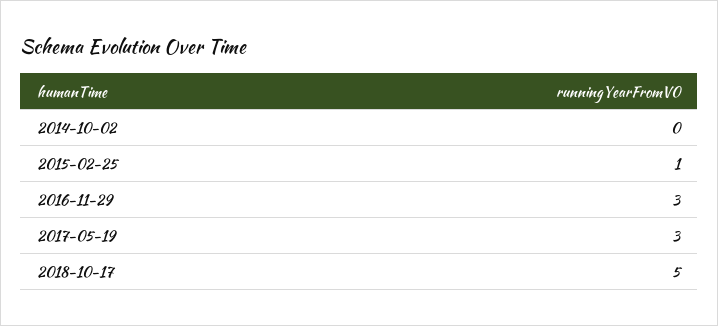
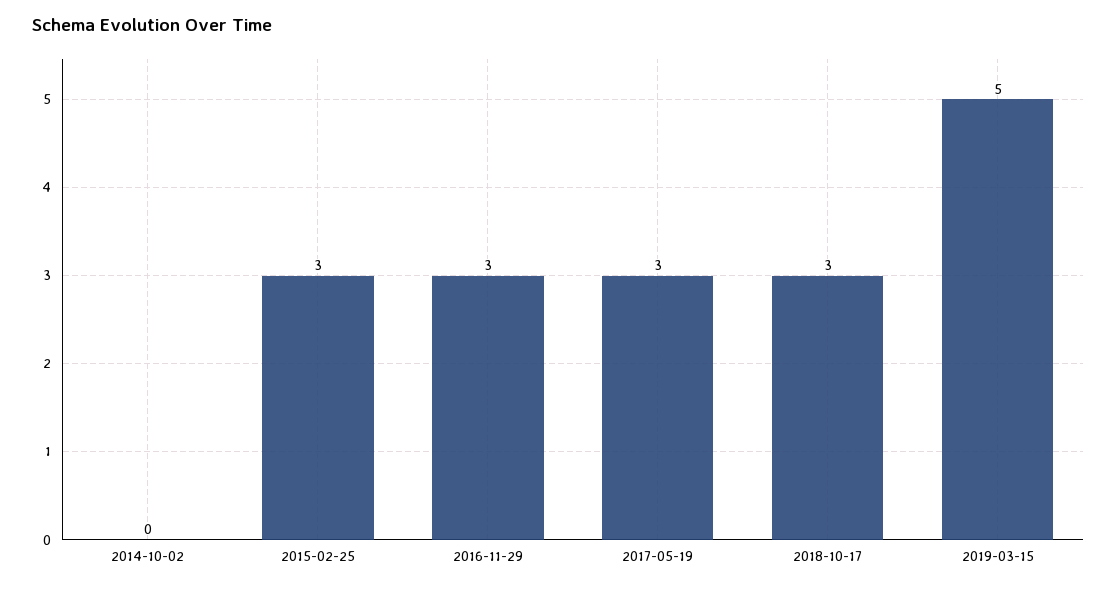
2015-02-25: 1 -> 3
2018-10-17: 5 -> 3
2019-03-15: none -> 5

